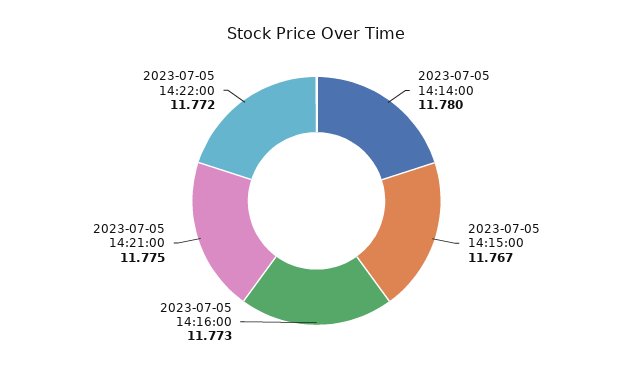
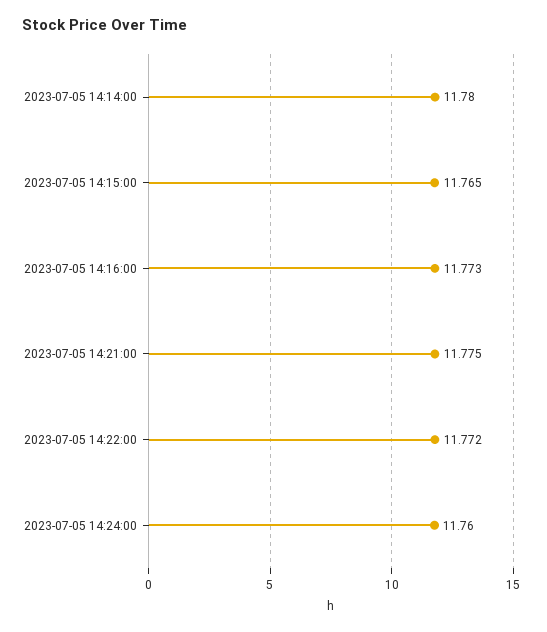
2023-07-05 14:15:00: 11.767 -> 11.765
2023-07-05 14:24:00: none -> 11.76

